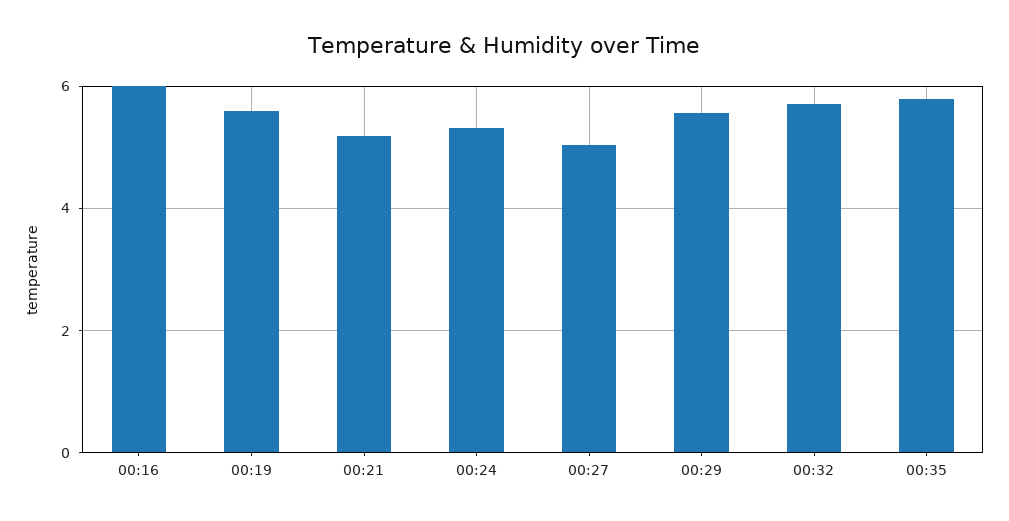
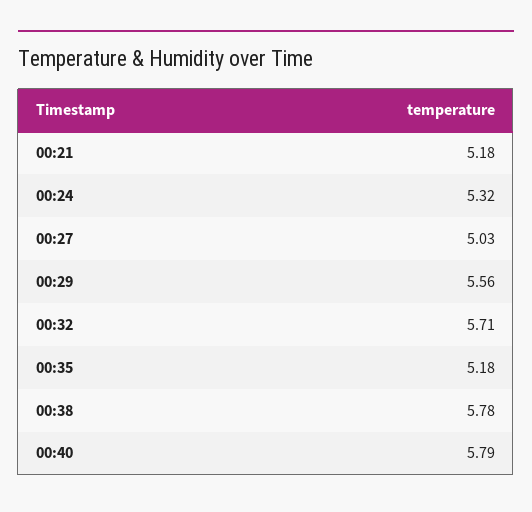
00:16: 6 -> none
00:19: 5.6 -> none
00:35: 5.8 -> 5.18
00:38: none -> 5.78
00:40: none -> 5.79

